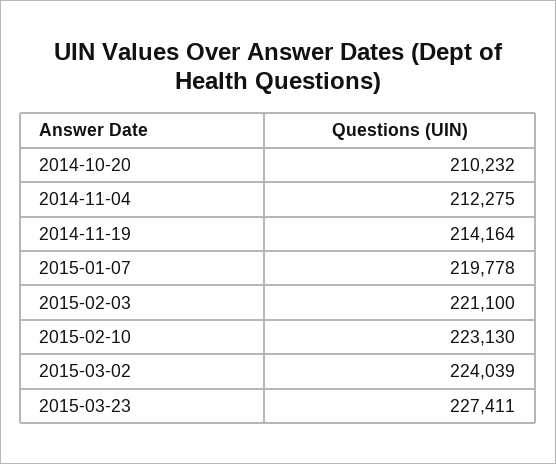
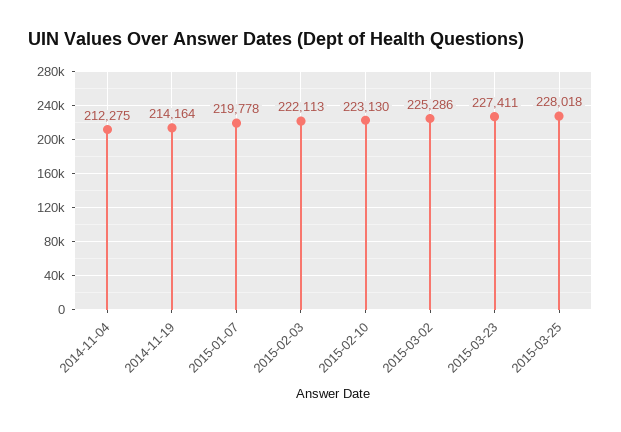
2014-10-20: 210232 -> none
2015-02-03: 221100 -> 222113
2015-03-02: 224039 -> 225286
2015-03-25: none -> 228018

